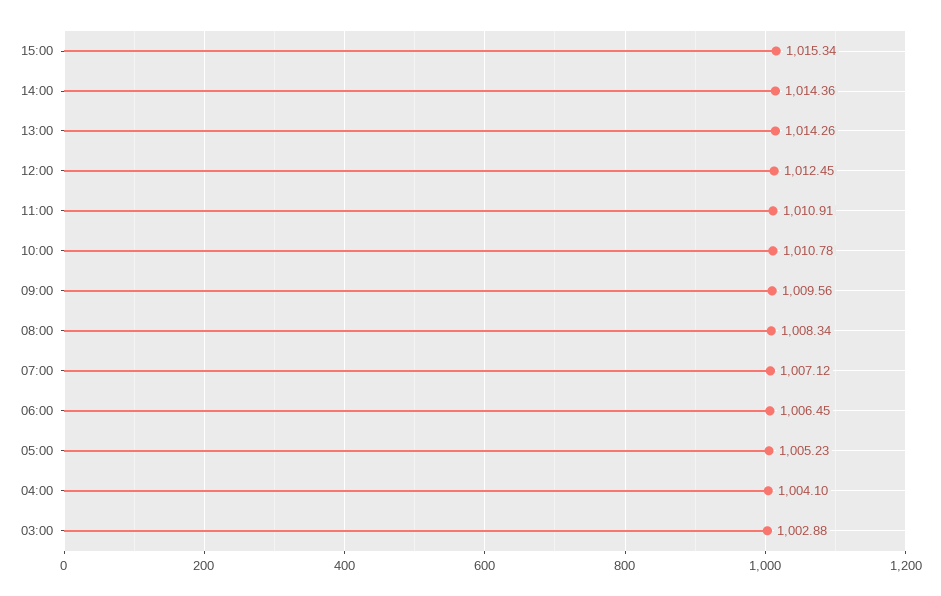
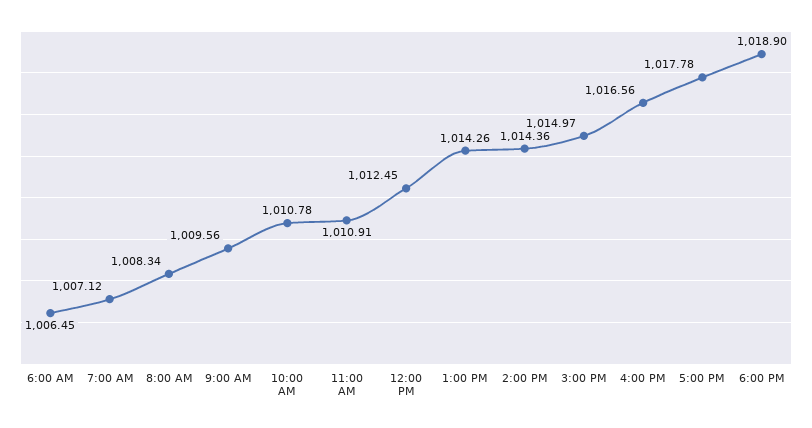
15:00: 1015.34 -> 1014.97
05:00: 1005.23 -> none
04:00: 1004.1 -> none
03:00: 1002.88 -> none
4:00 PM: none -> 1016.56
5:00 PM: none -> 1017.78
6:00 PM: none -> 1018.9

